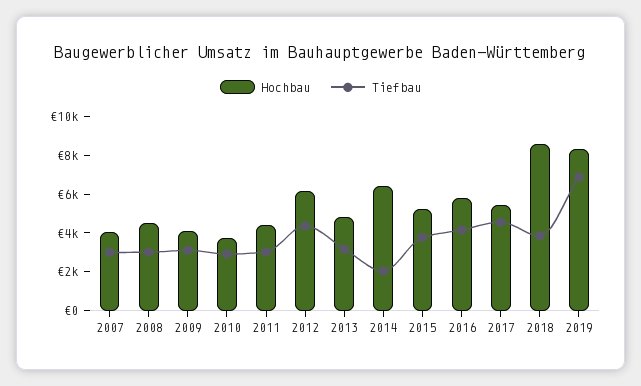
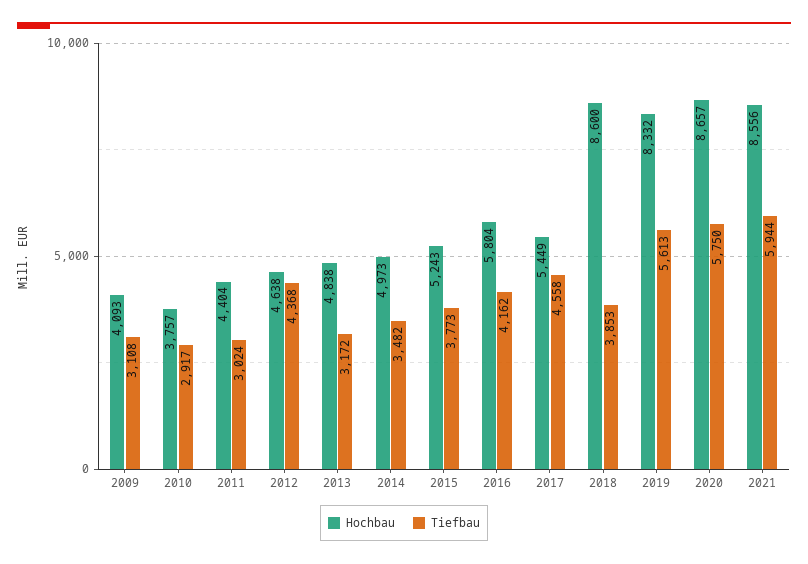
Hochbau, 2007: 4000 -> none
Tiefbau, 2007: 3000 -> none
Hochbau, 2008: 4500 -> none
Tiefbau, 2008: 3000 -> none
Hochbau, 2012: 6000 -> 4638
Hochbau, 2014: 6500 -> 4973
Tiefbau, 2014: 2000 -> 3482
Tiefbau, 2019: 7000 -> 5613
Hochbau, 2020: none -> 8657
Tiefbau, 2020: none -> 5750
Hochbau, 2021: none -> 8556
Tiefbau, 2021: none -> 5944

